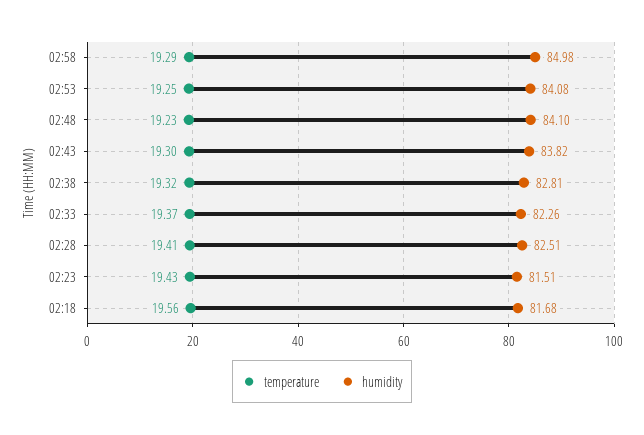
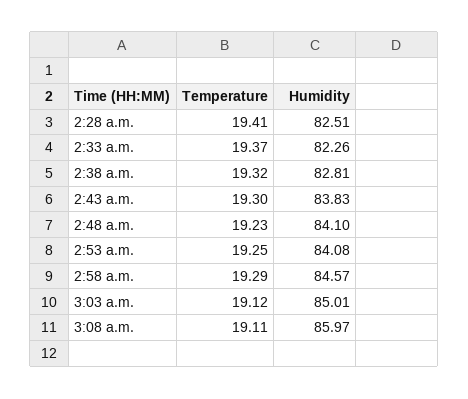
humidity, 02:58: 84.98 -> 84.57
humidity, 02:43: 83.82 -> 83.83
temperature, 02:23: 19.43 -> none
humidity, 02:23: 81.51 -> none
temperature, 02:18: 19.56 -> none
humidity, 02:18: 81.68 -> none
temperature, 3:03 a.m.: none -> 19.12
humidity, 3:03 a.m.: none -> 85.01
temperature, 3:08 a.m.: none -> 19.11
humidity, 3:08 a.m.: none -> 85.97

